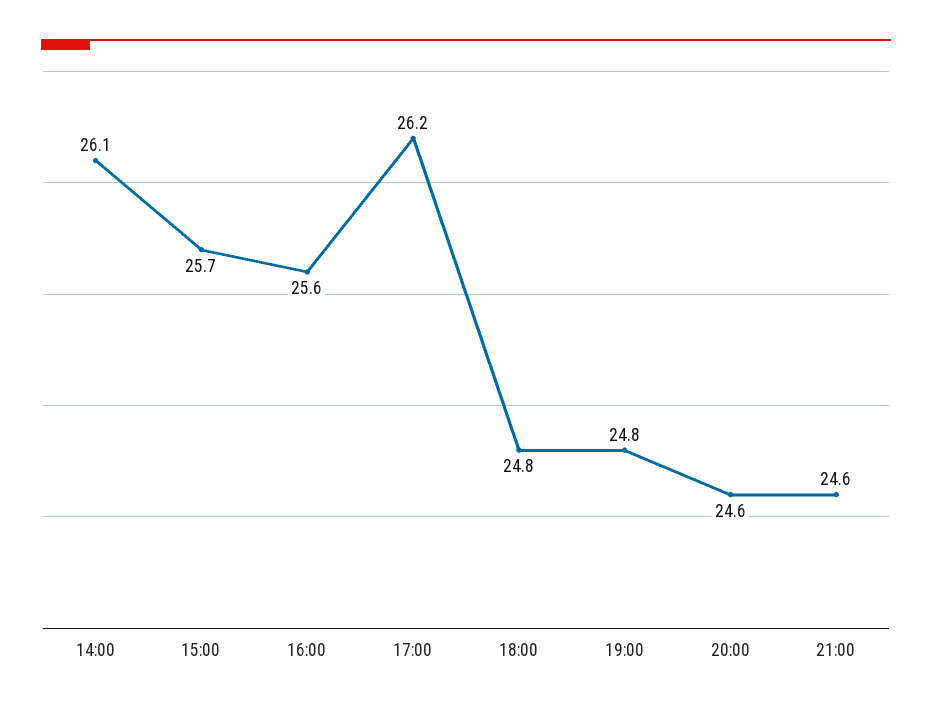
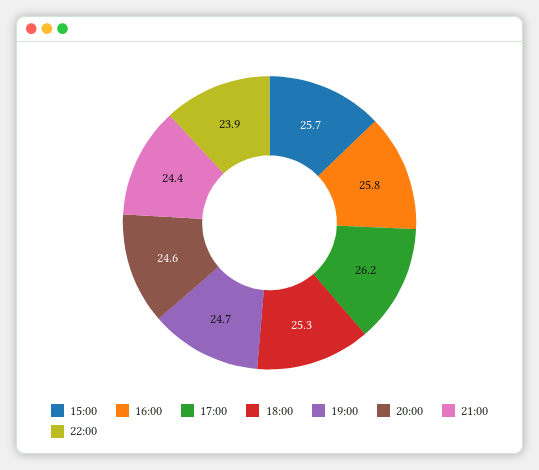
14:00: 26.1 -> none
16:00: 25.6 -> 25.8
18:00: 24.8 -> 25.3
19:00: 24.8 -> 24.7
21:00: 24.6 -> 24.4
22:00: none -> 23.9

